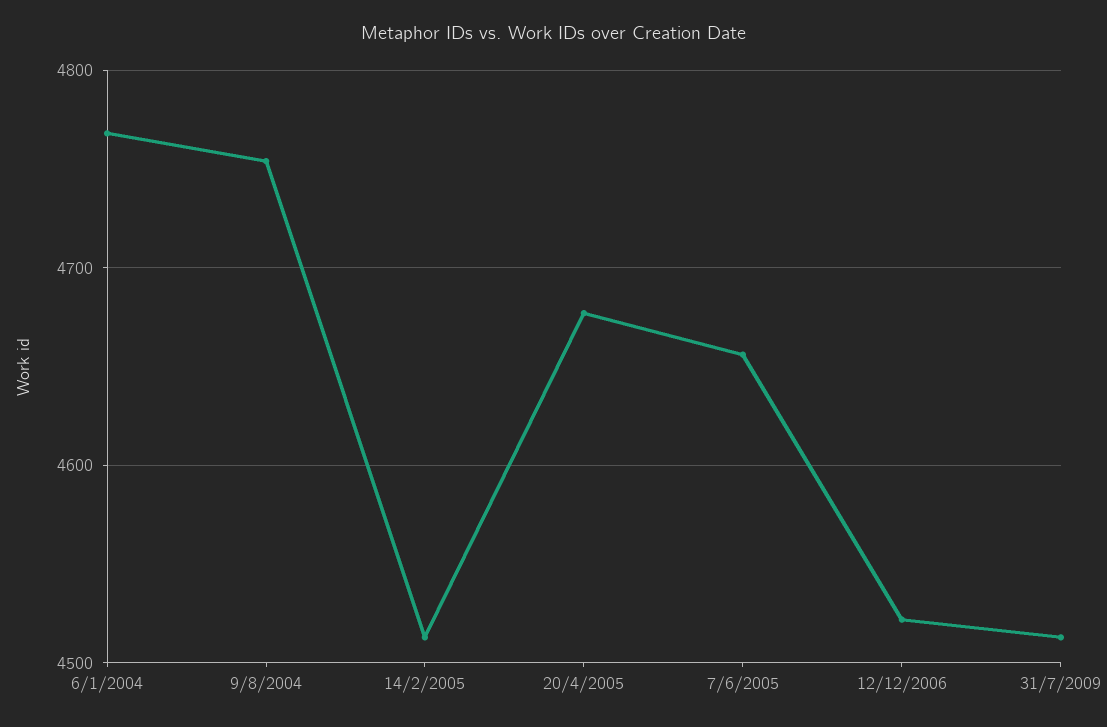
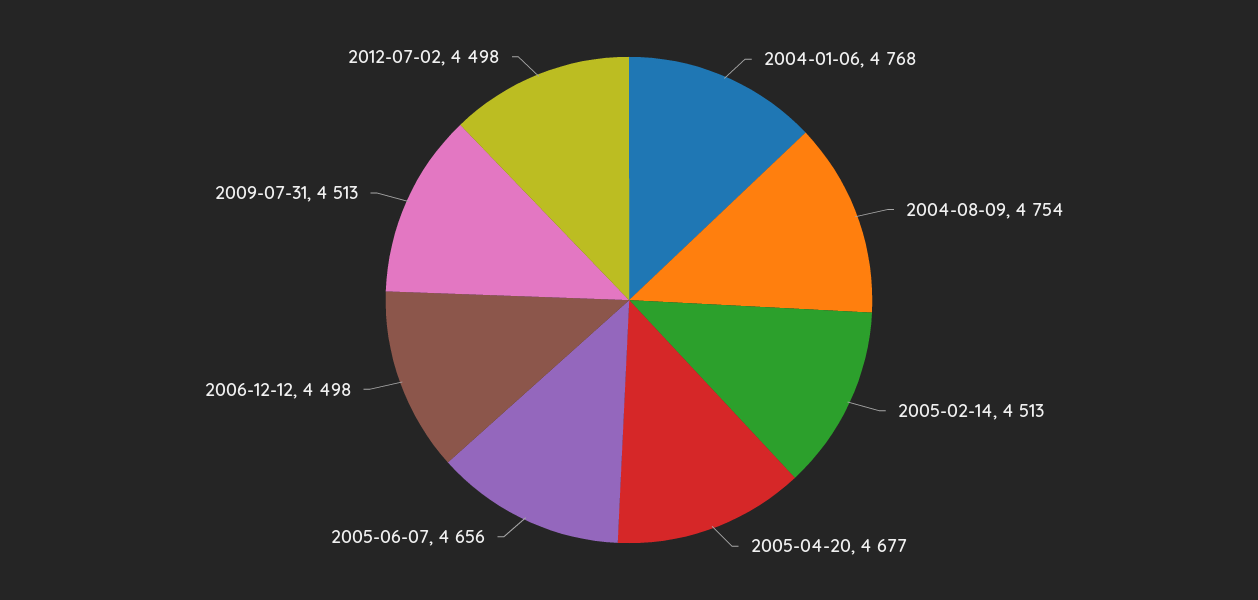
12/12/2006: 4520 -> 4498
2012-07-02: none -> 4498

